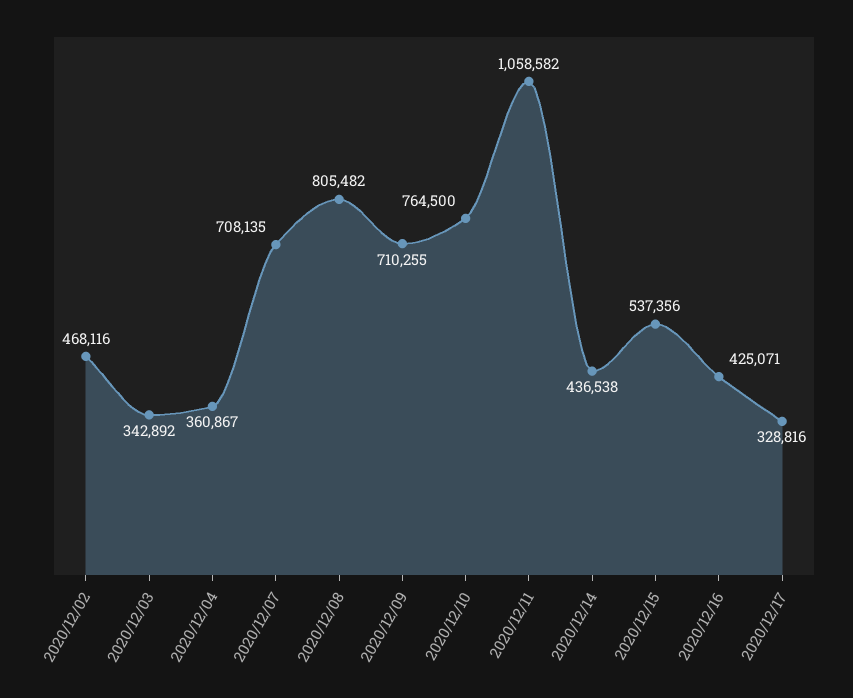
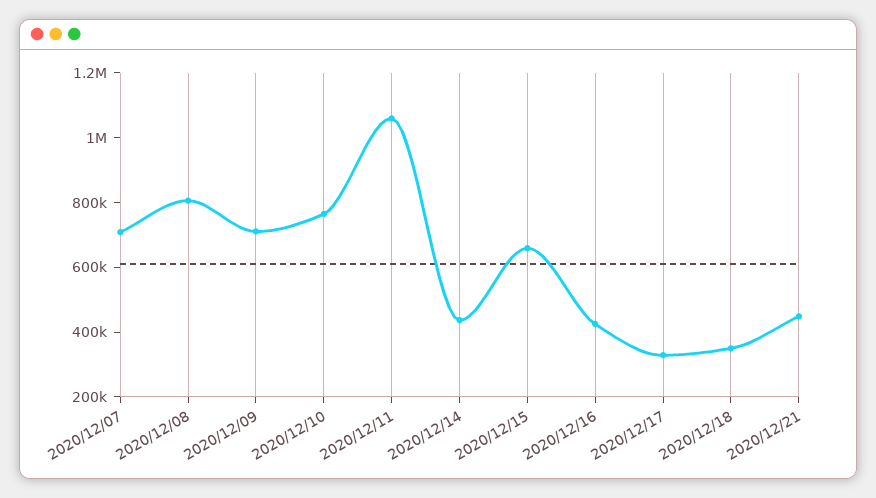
2020/12/02: 468116 -> none
2020/12/03: 342892 -> none
2020/12/04: 360867 -> none
2020/12/15: 537356 -> 650000
2020/12/18: none -> 350000
2020/12/21: none -> 450000

